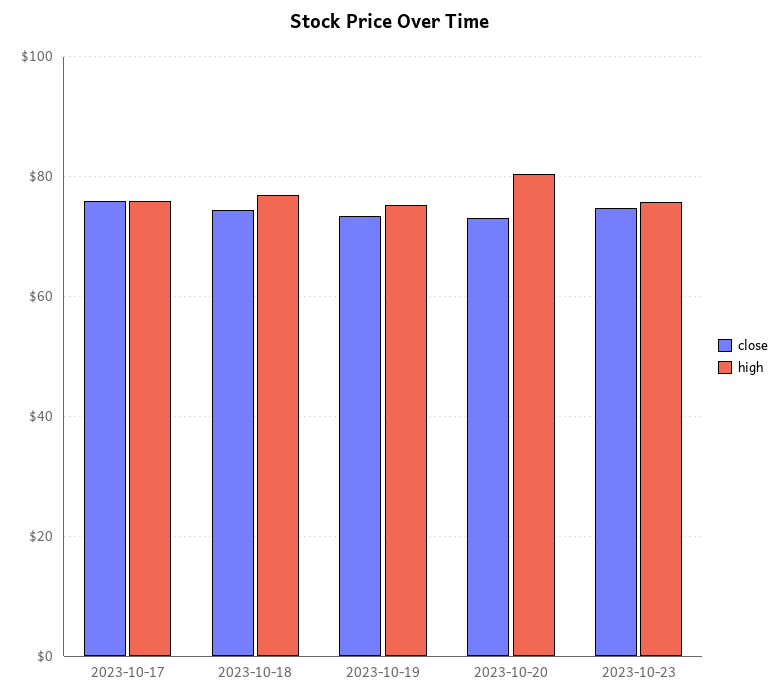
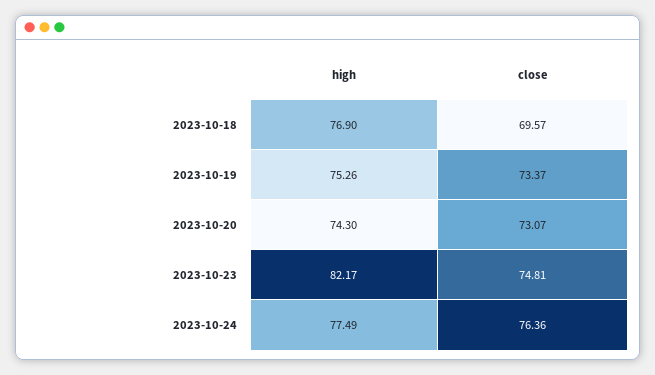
close, 2023-10-17: 76 -> none
high, 2023-10-17: 76 -> none
close, 2023-10-18: 74 -> 69.57
high, 2023-10-20: 80 -> 74.3
high, 2023-10-23: 76 -> 82.17
high, 2023-10-24: none -> 77.49
close, 2023-10-24: none -> 76.36

